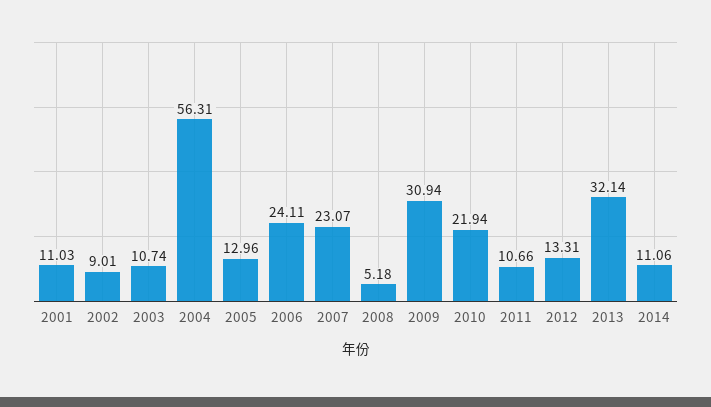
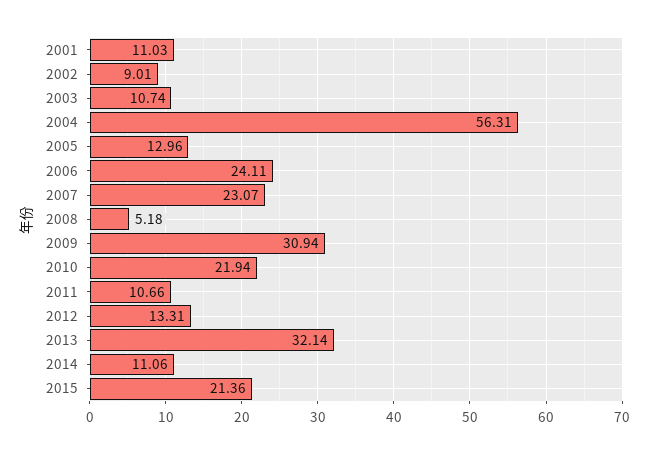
2015: none -> 21.36

